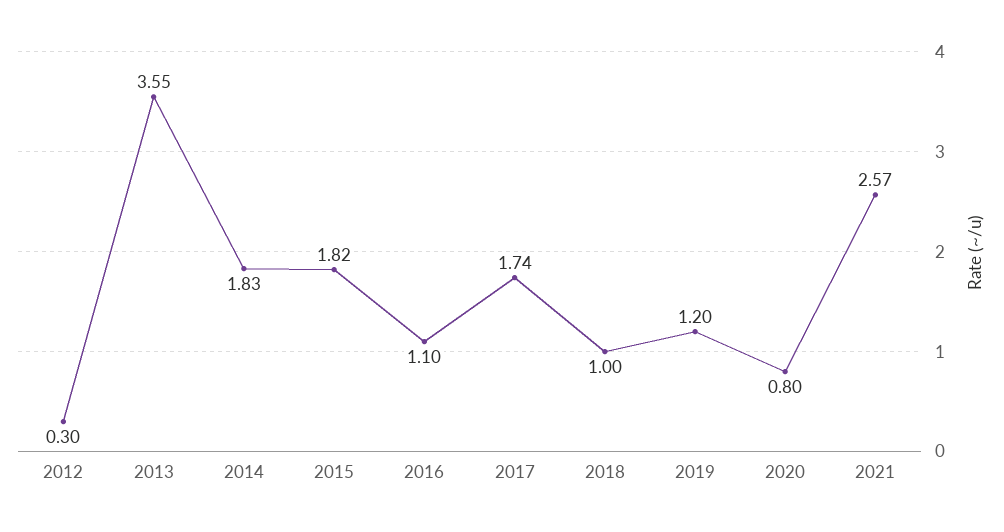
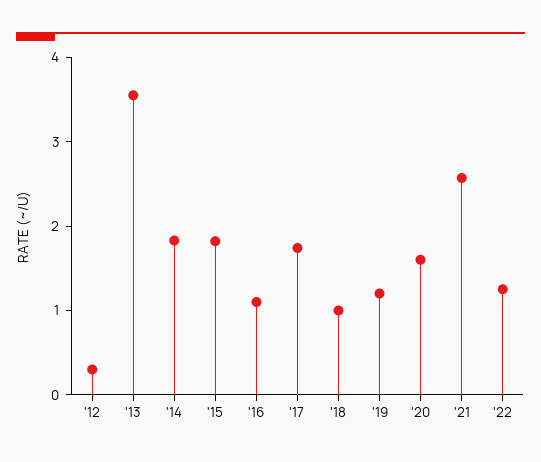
2020: 0.8 -> 1.6
'22: none -> 1.2

